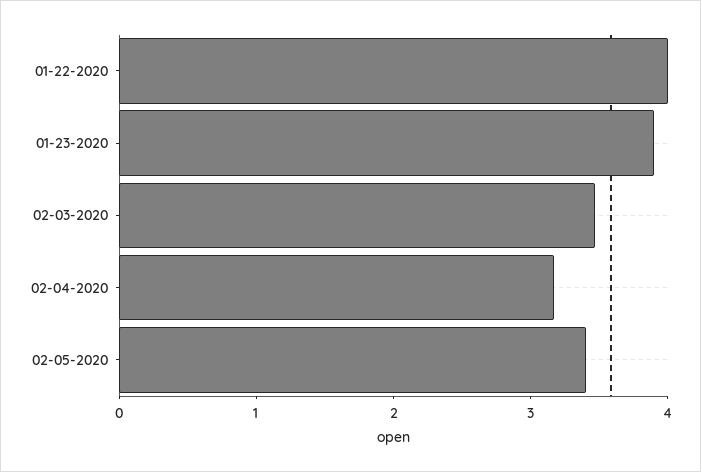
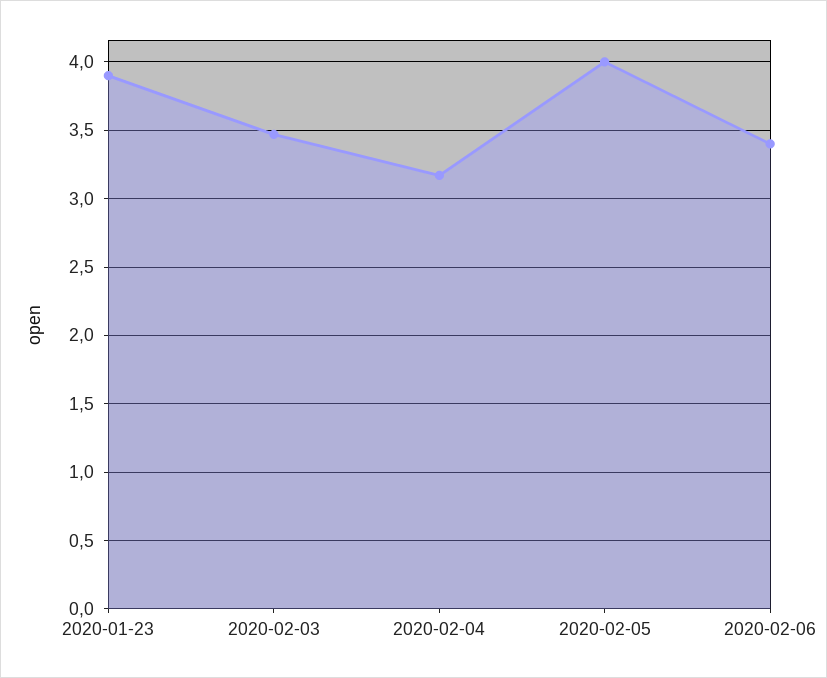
01-22-2020: 4 -> none
02-05-2020: 3.4 -> 4
2020-02-06: none -> 3.4

